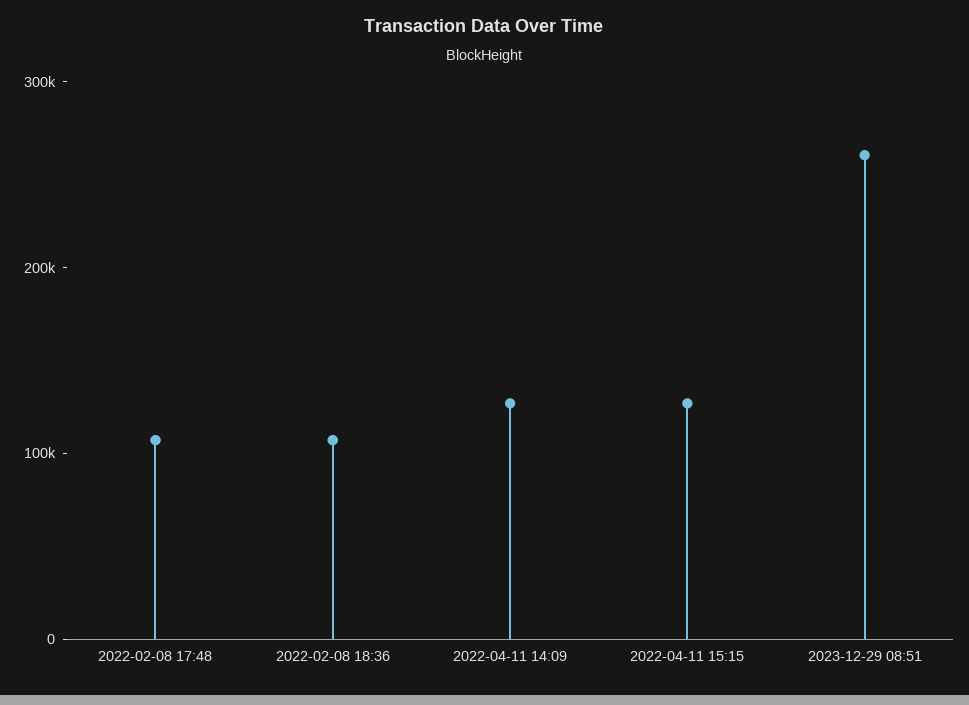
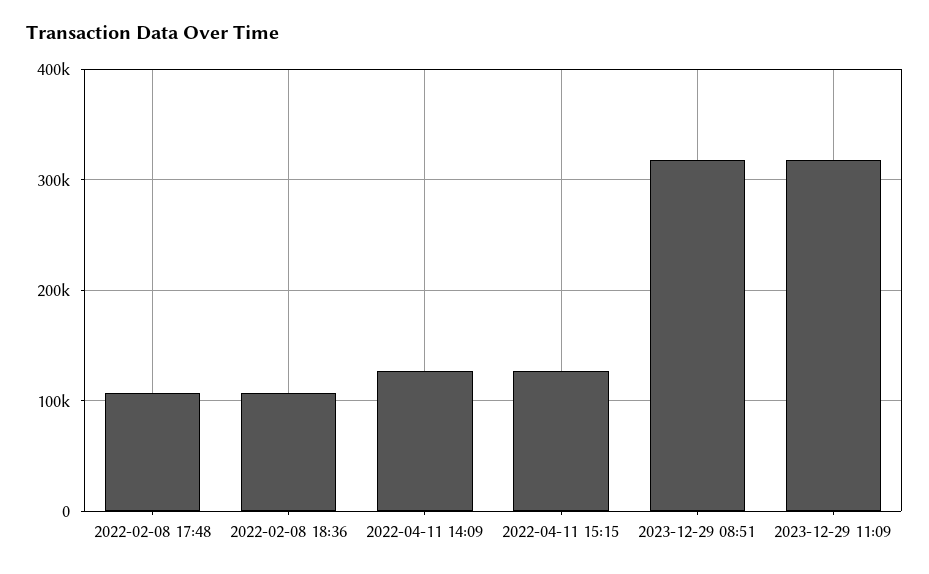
2023-12-29 08:51: 260000 -> 320000
2023-12-29 11:09: none -> 320000

